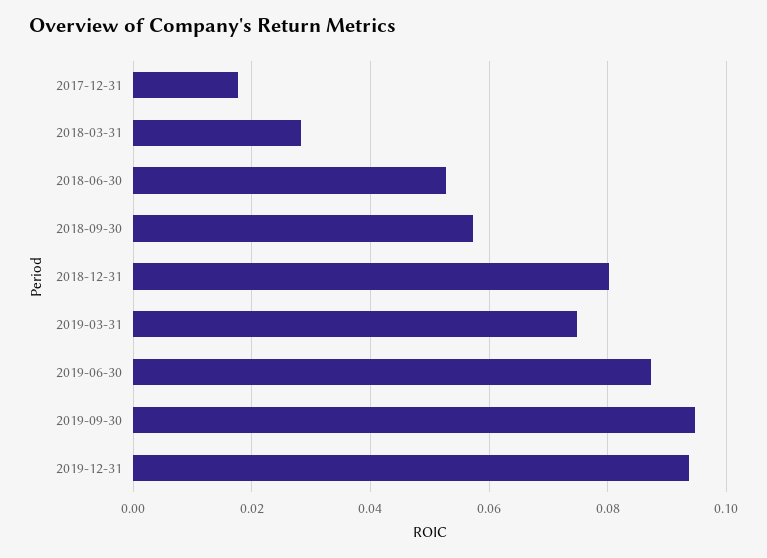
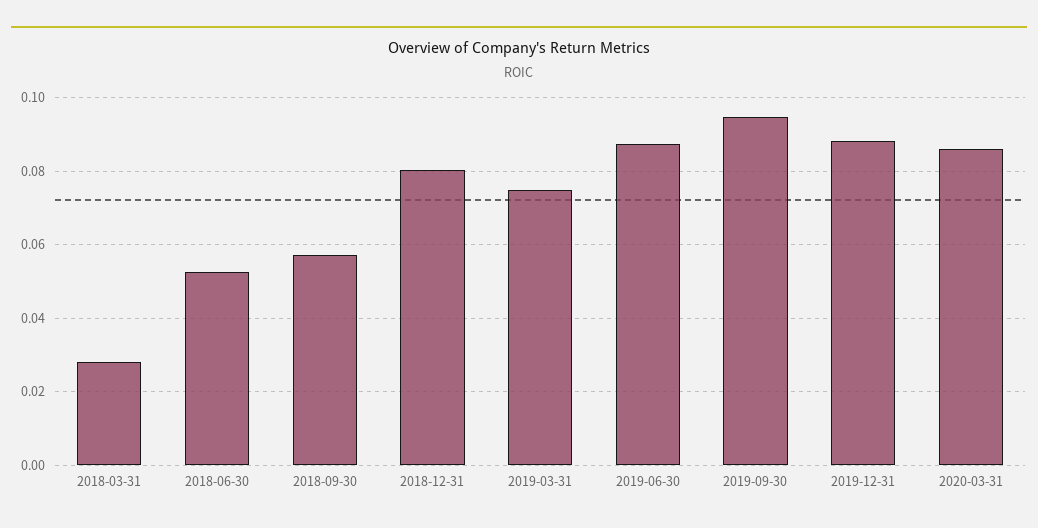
2017-12-31: 0.018 -> none
2019-12-31: 0.094 -> 0.088
2020-03-31: none -> 0.086

